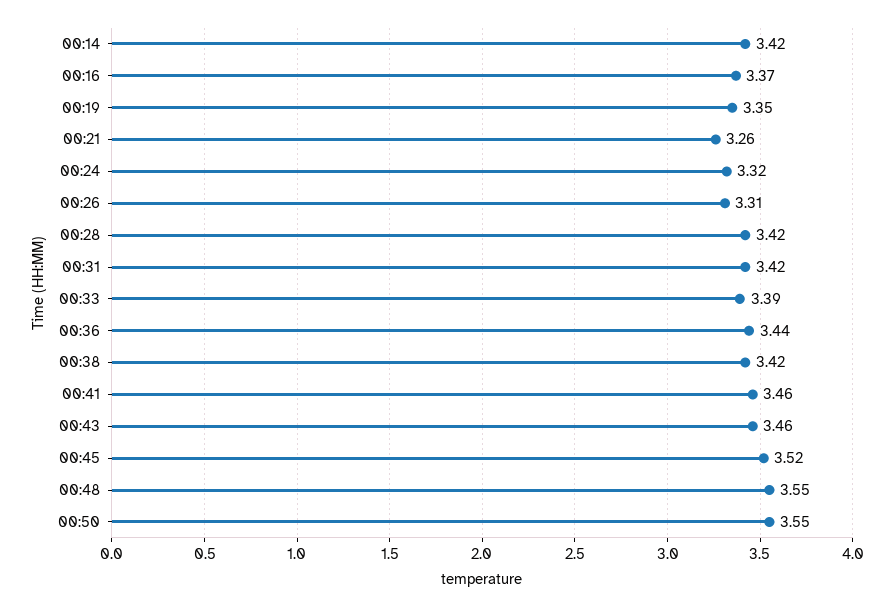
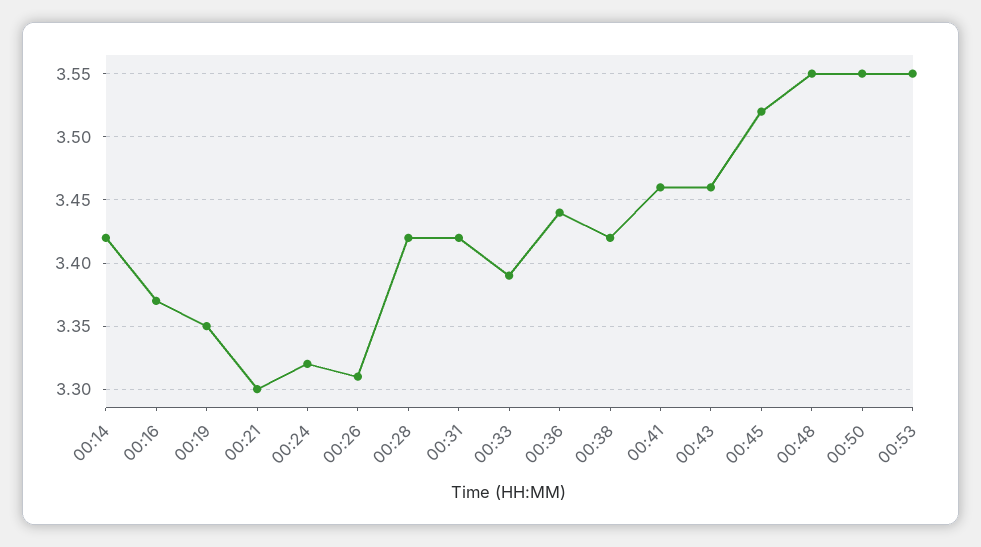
00:21: 3.26 -> 3.3
00:53: none -> 3.55

